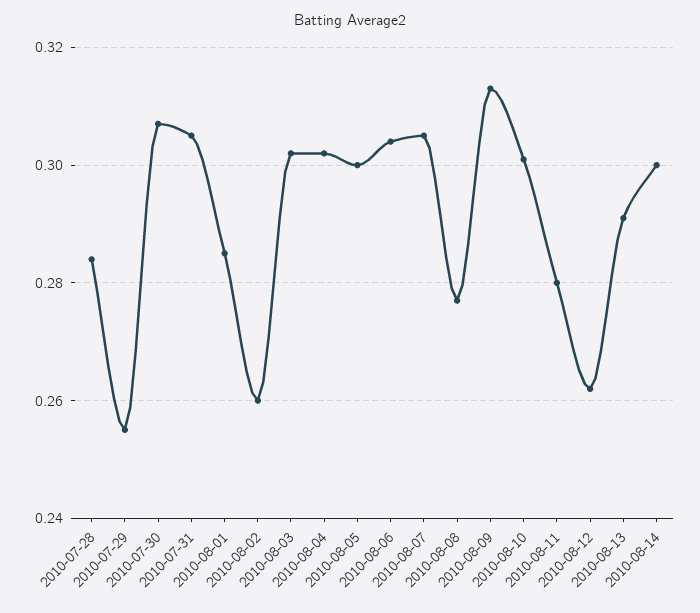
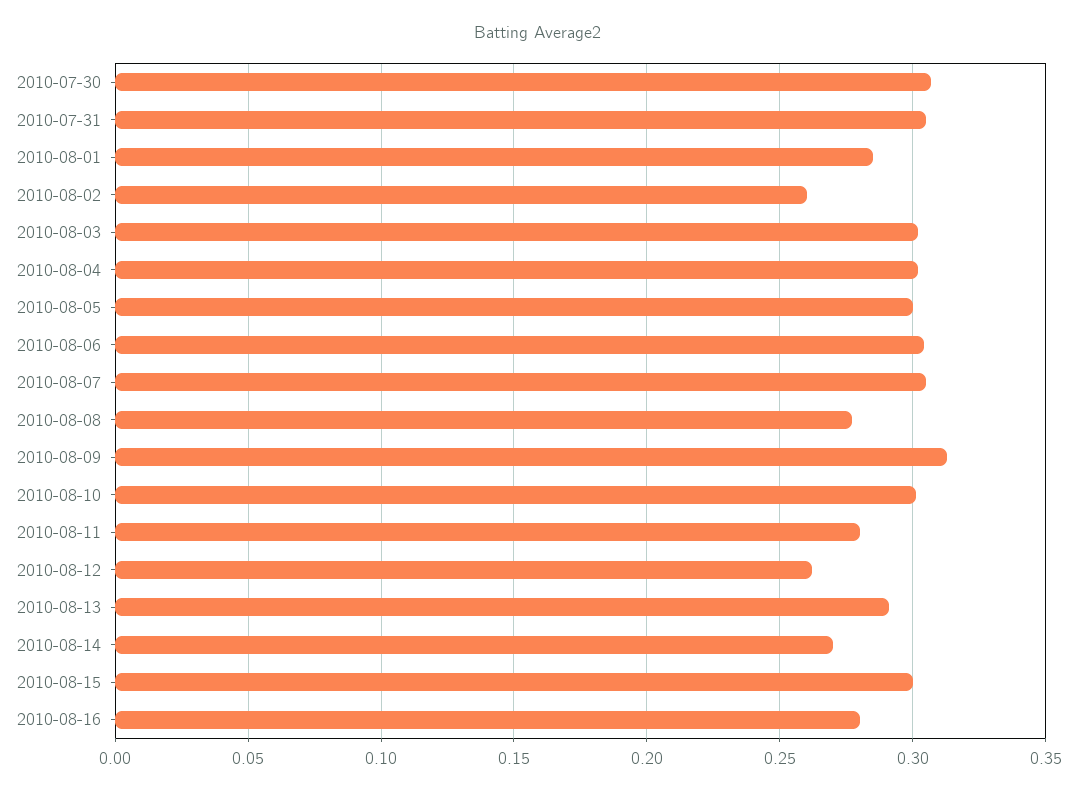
2010-07-28: 0.285 -> none
2010-07-29: 0.255 -> none
2010-08-14: 0.3 -> 0.27
2010-08-15: none -> 0.3
2010-08-16: none -> 0.28

